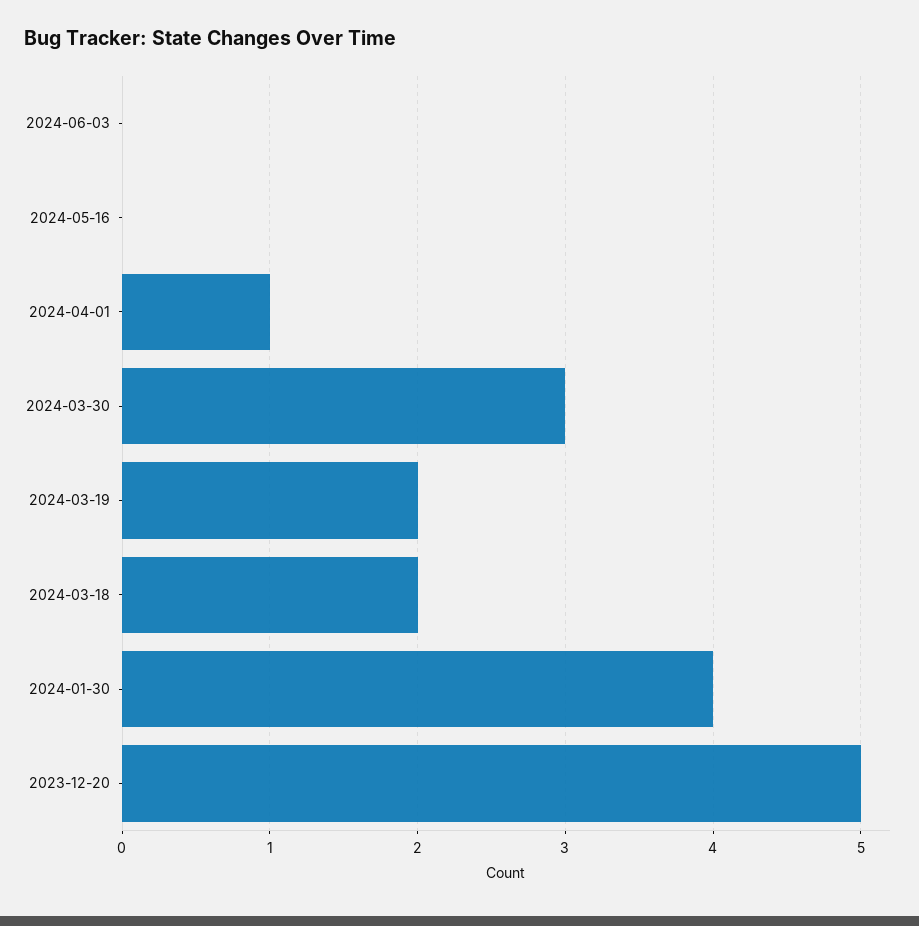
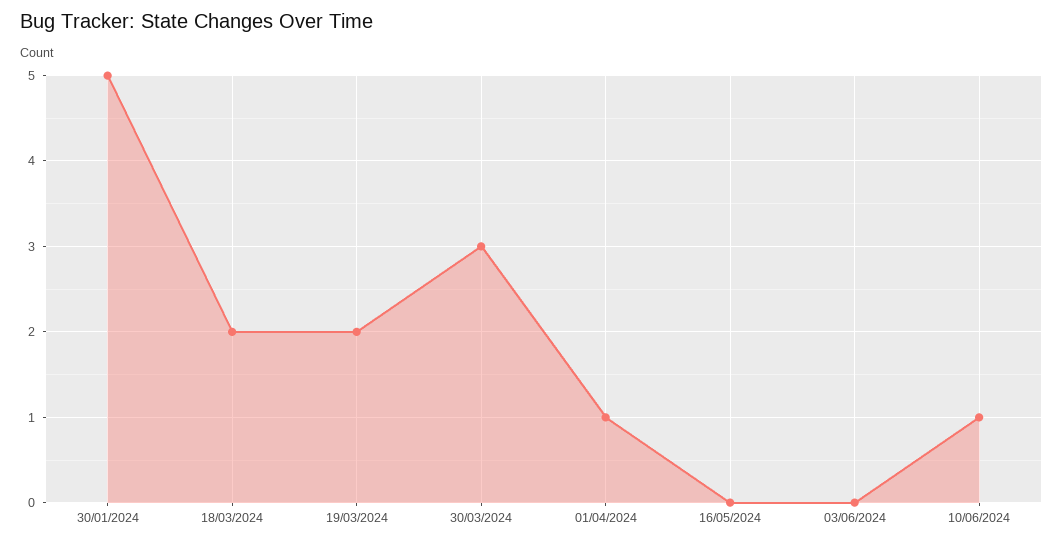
2024-01-30: 4 -> 5
2023-12-20: 5 -> none
10/06/2024: none -> 1

